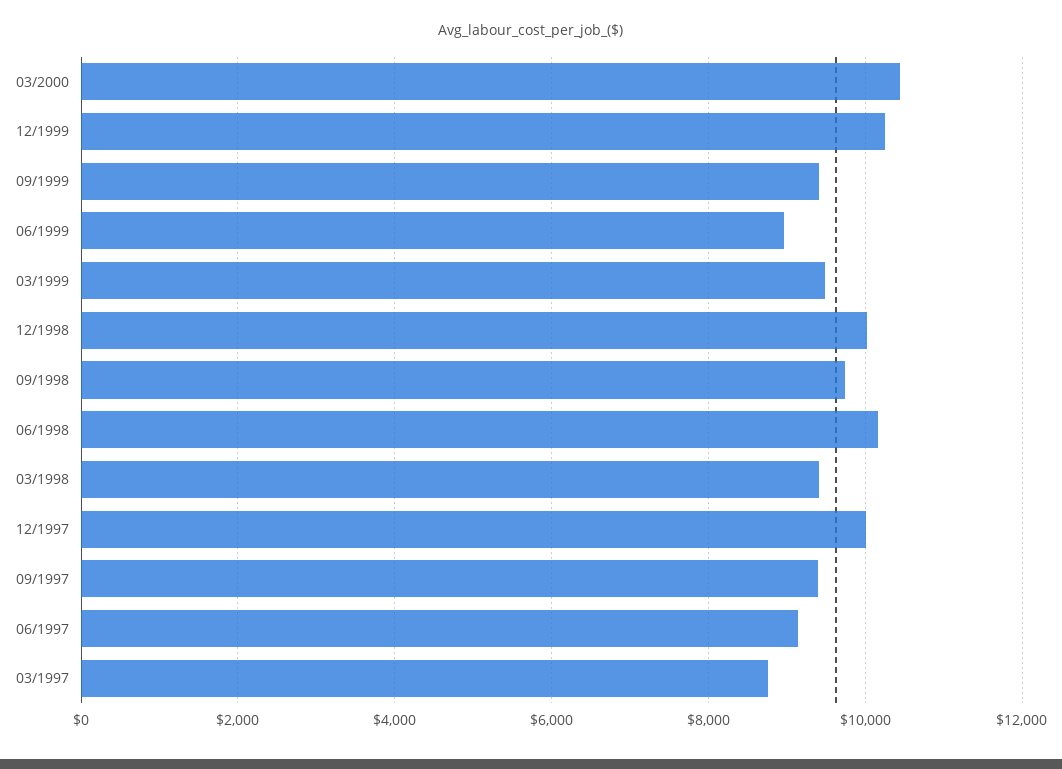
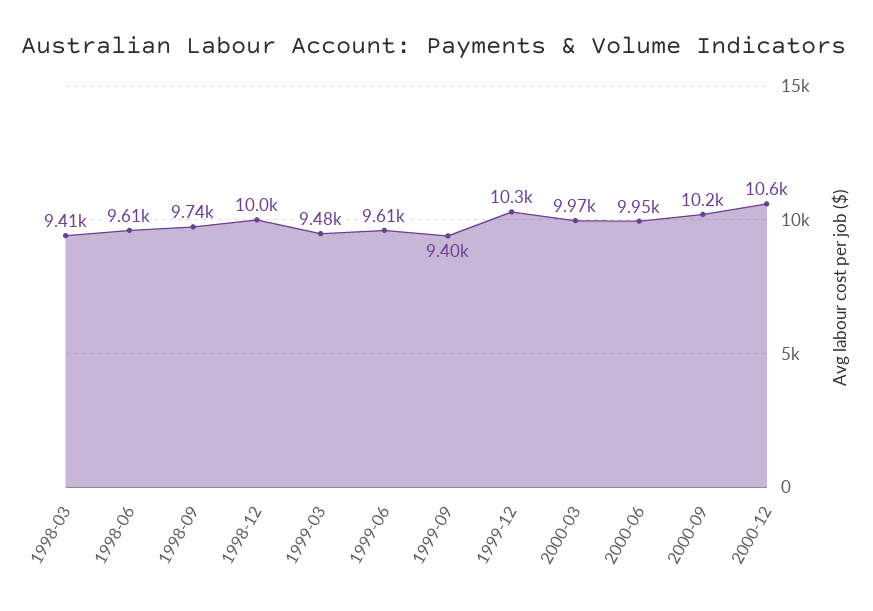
03/2000: 10400 -> 9970
06/1999: 9000 -> 9610
06/1998: 10200 -> 9610
12/1997: 10000 -> none
09/1997: 9400 -> none
06/1997: 9200 -> none
03/1997: 8800 -> none
2000-06: none -> 9950
2000-09: none -> 10200
2000-12: none -> 10600

